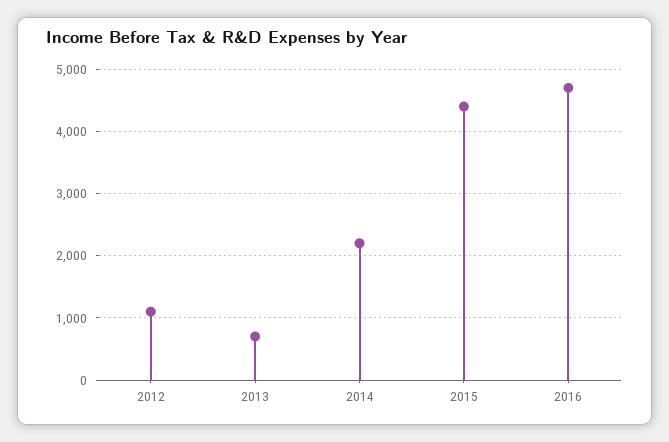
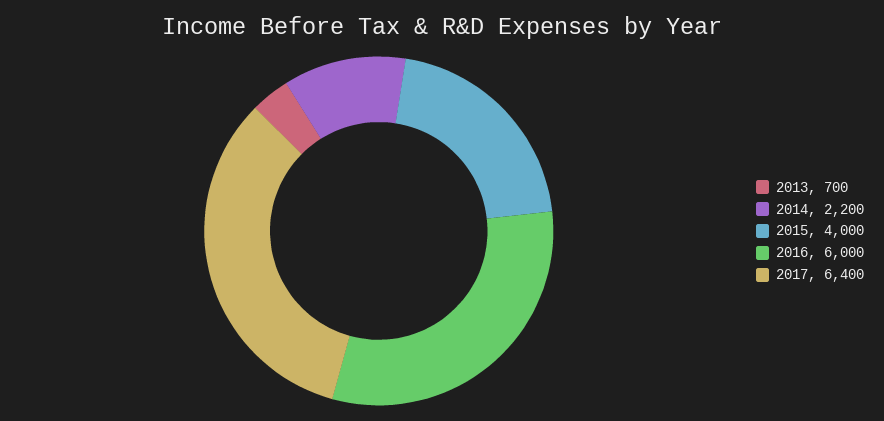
2012: 1100 -> none
2015: 4400 -> 4000
2016: 4700 -> 6000
2017: none -> 6400

